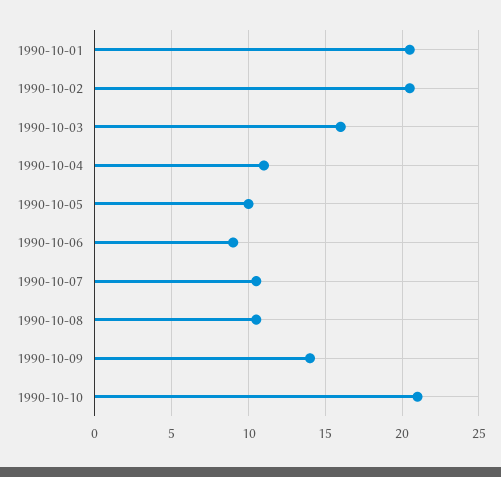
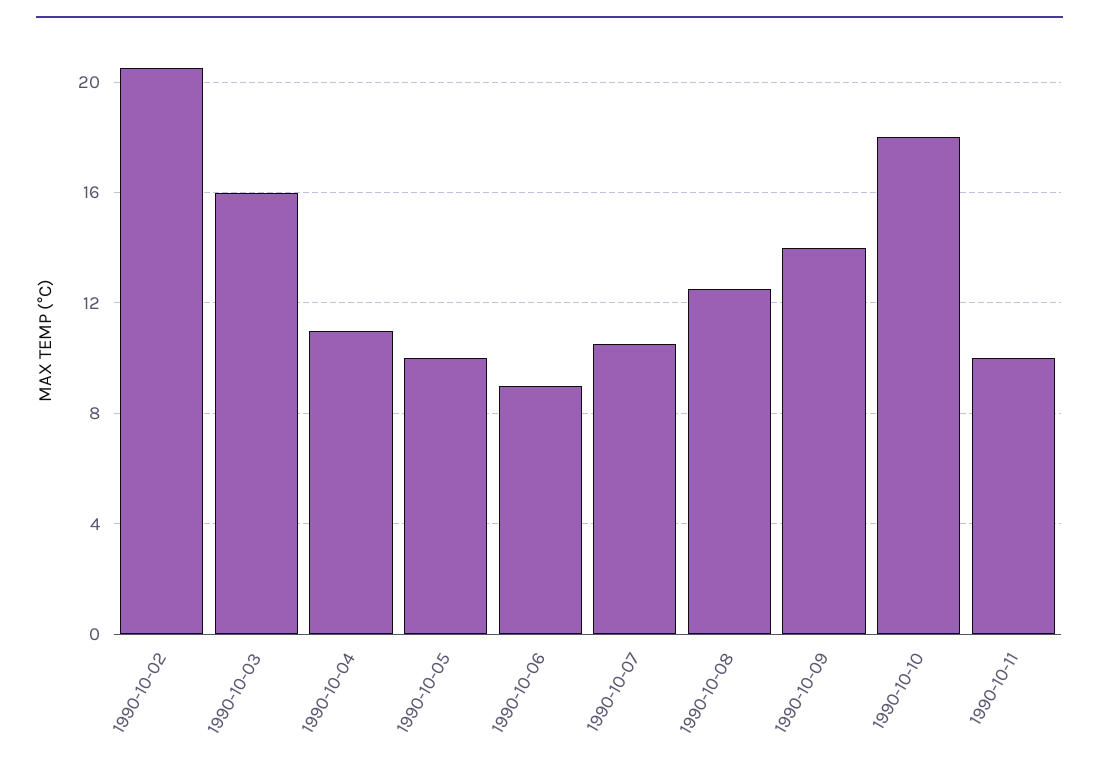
1990-10-01: 20.5 -> none
1990-10-08: 10.5 -> 12.5
1990-10-10: 21 -> 18
1990-10-11: none -> 10

